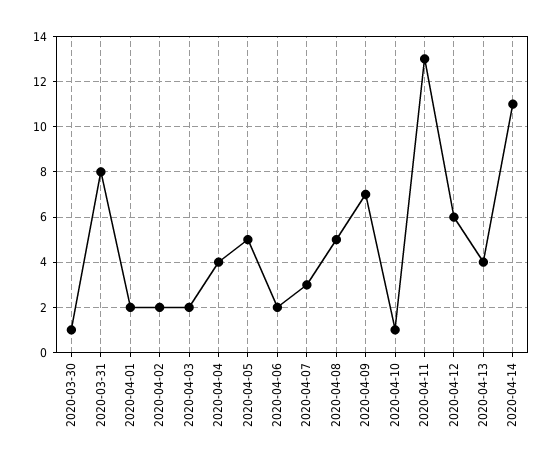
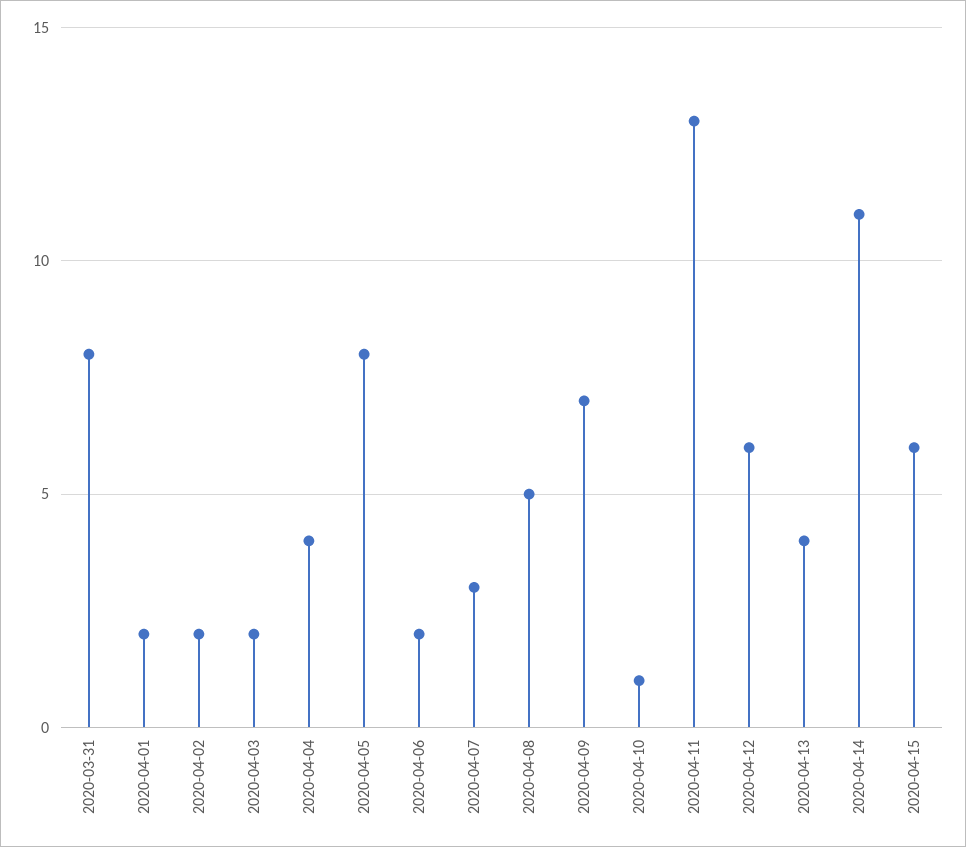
2020-03-30: 1 -> none
2020-04-05: 5 -> 8
2020-04-15: none -> 6

